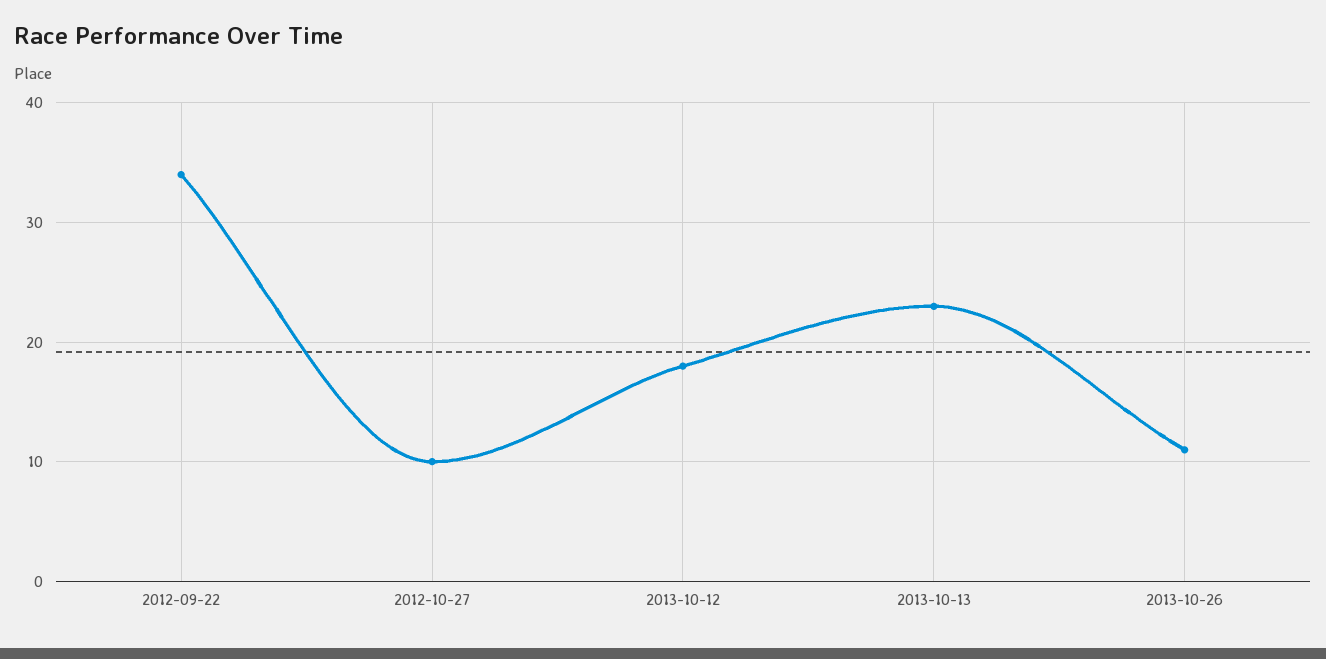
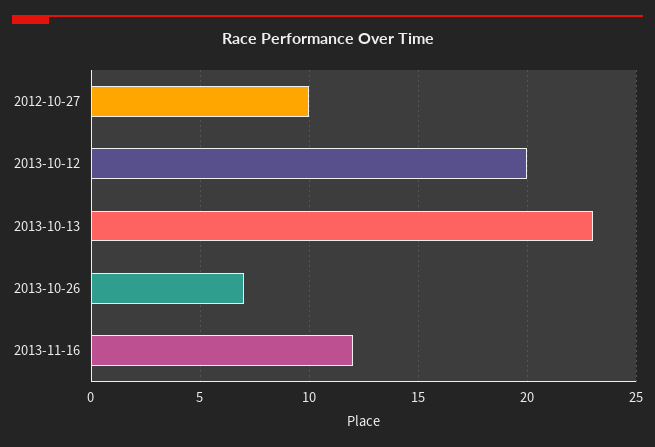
2012-09-22: 34 -> none
2013-10-12: 18 -> 20
2013-10-26: 11 -> 7
2013-11-16: none -> 12

